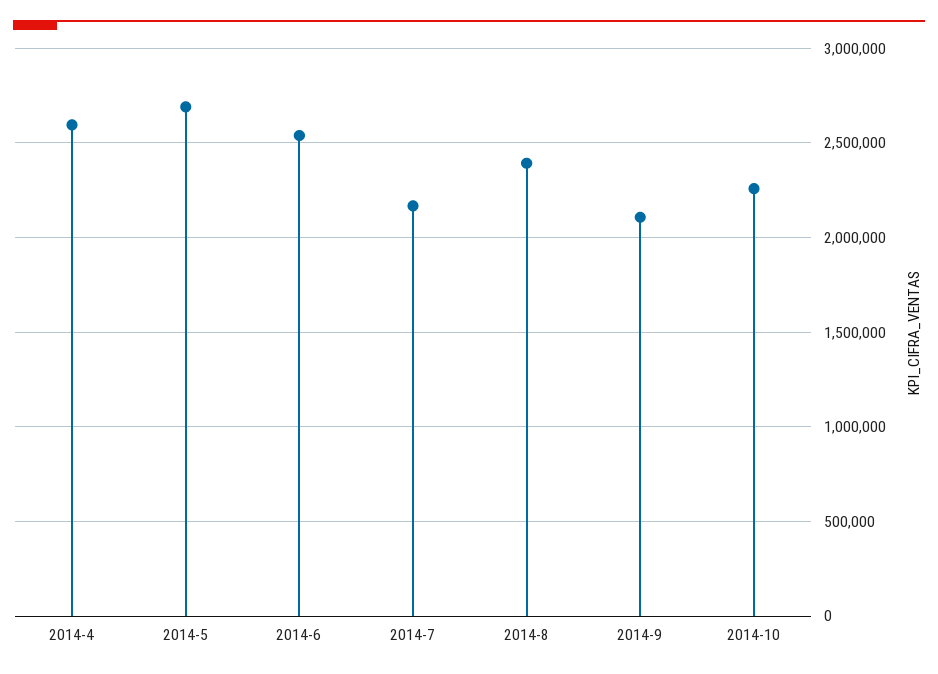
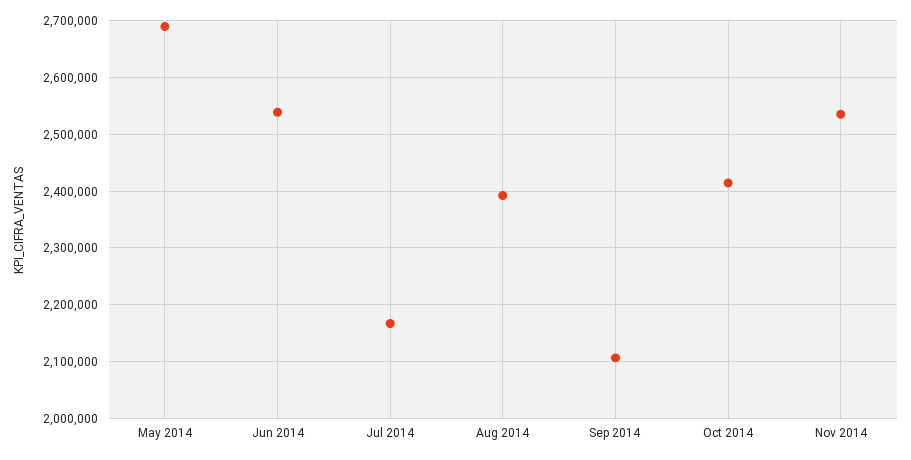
2014-4: 2600000 -> none
2014-10: 2250000 -> 2420000
Nov 2014: none -> 2540000

